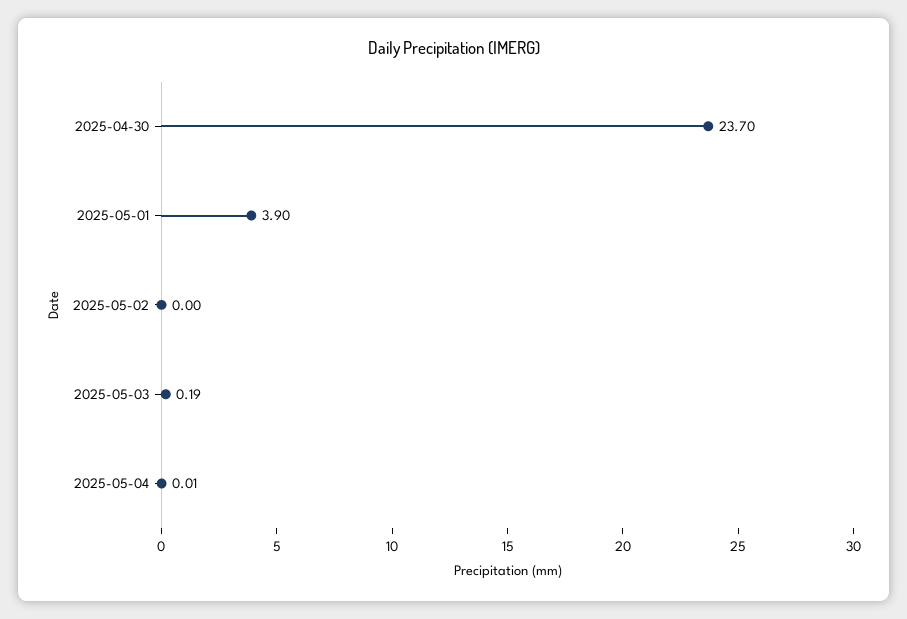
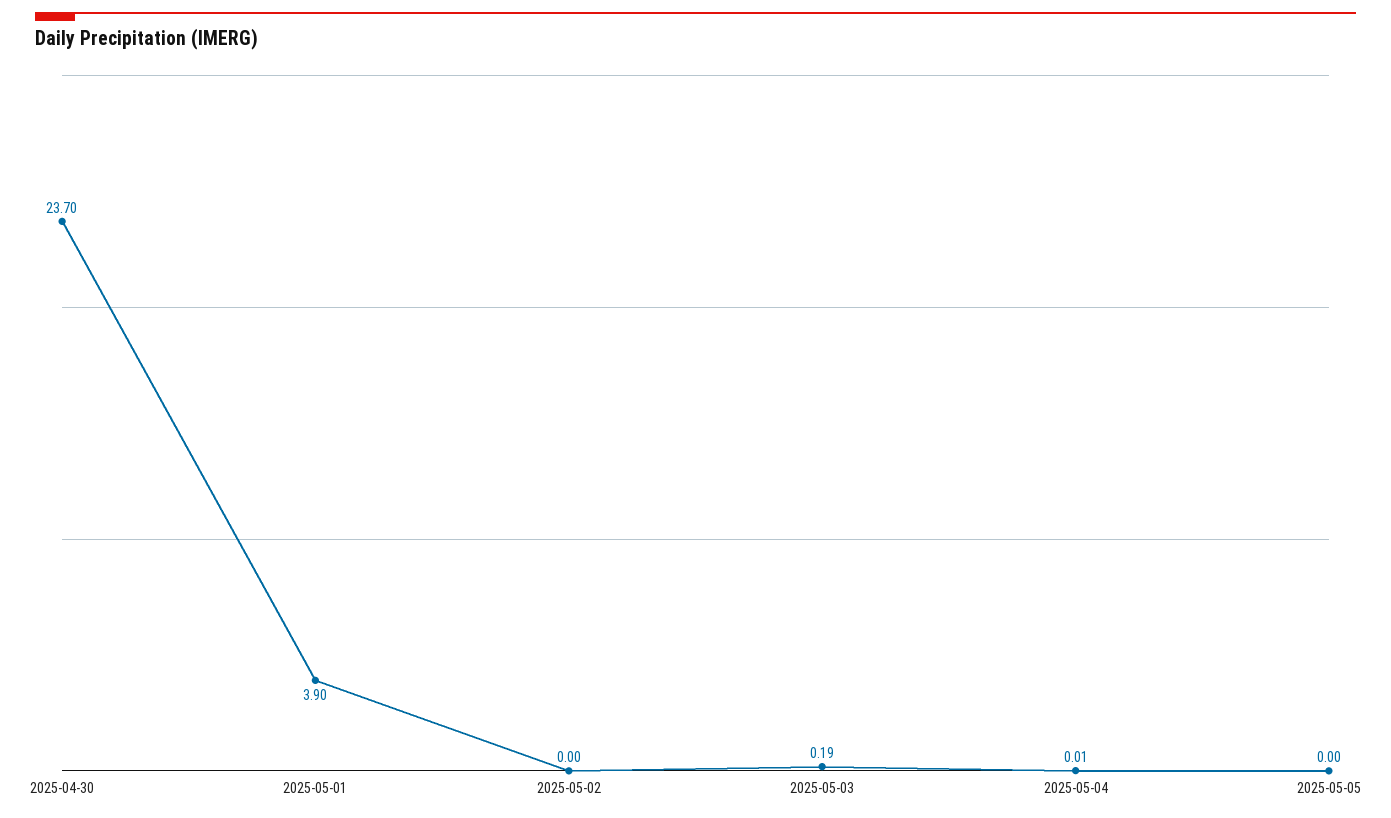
2025-05-05: none -> 0

